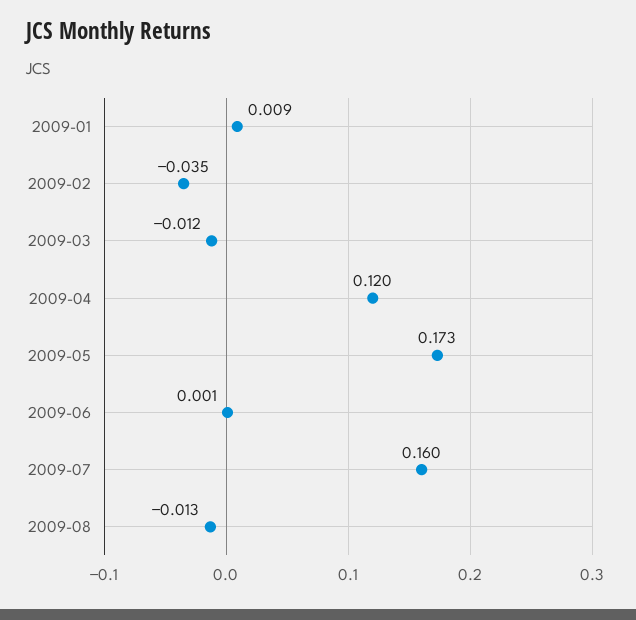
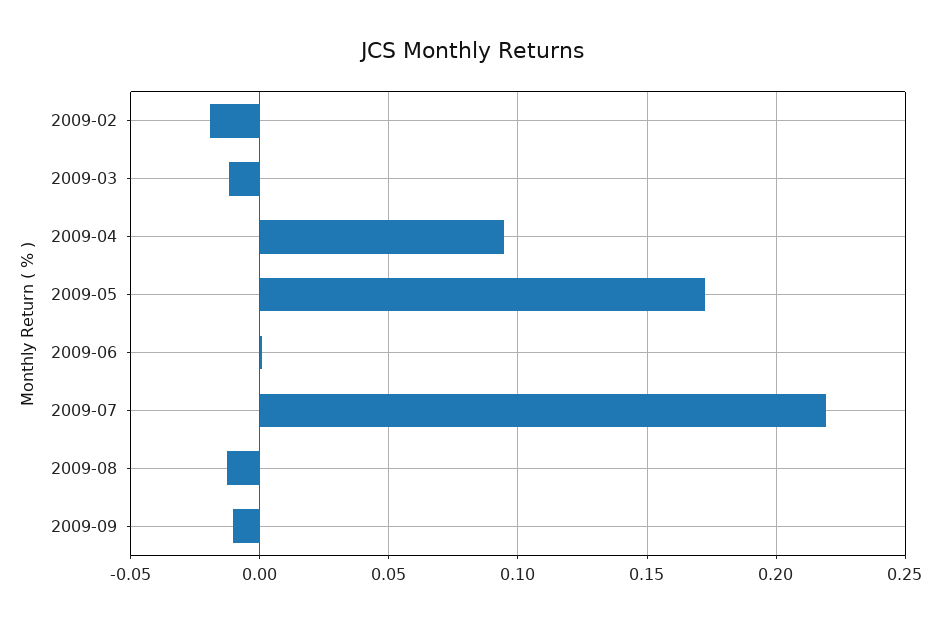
2009-01: 0.009 -> none
2009-02: -0.035 -> -0.02
2009-04: 0.12 -> 0.095
2009-07: 0.16 -> 0.22
2009-09: none -> -0.01

